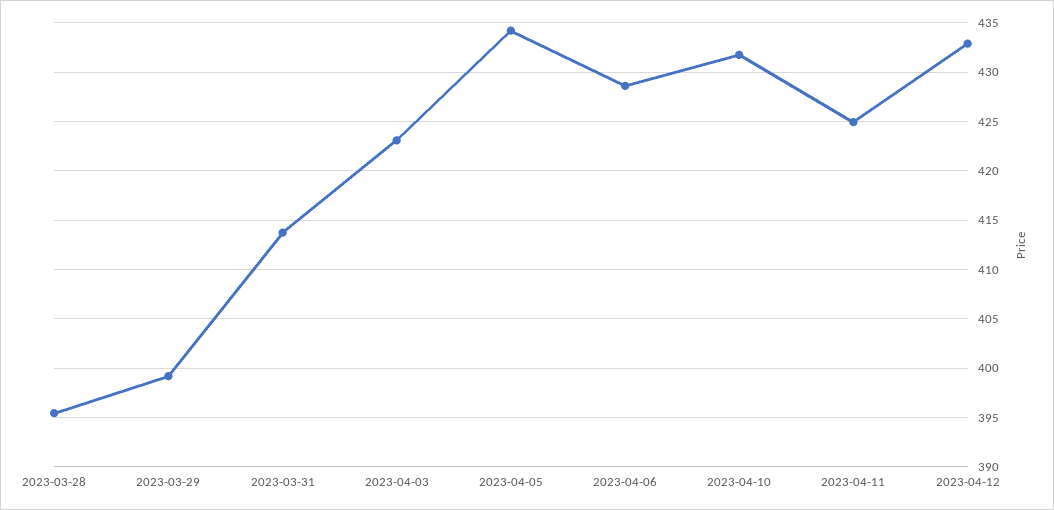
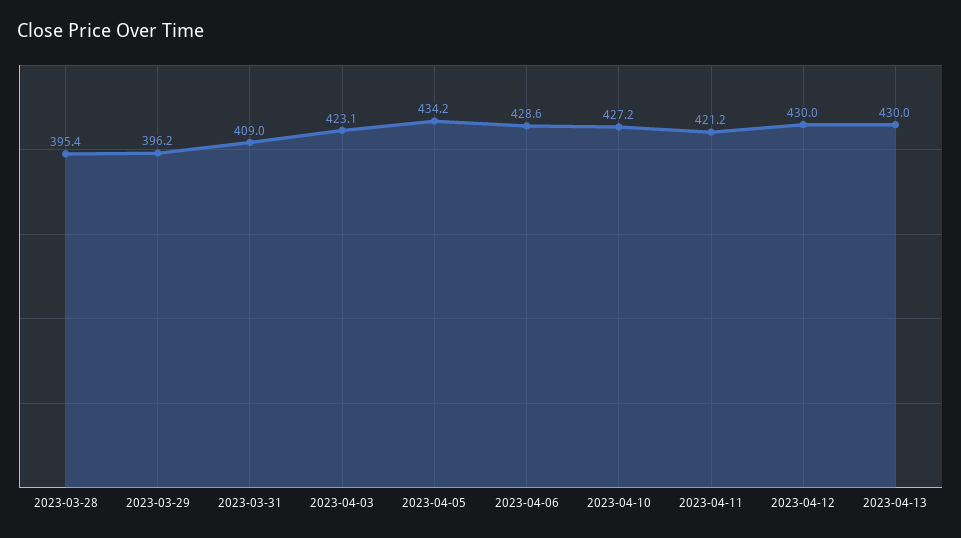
2023-03-29: 399 -> 396.2
2023-03-31: 414 -> 409
2023-04-10: 432 -> 427.2
2023-04-11: 425 -> 421.2
2023-04-12: 433 -> 430
2023-04-13: none -> 430

